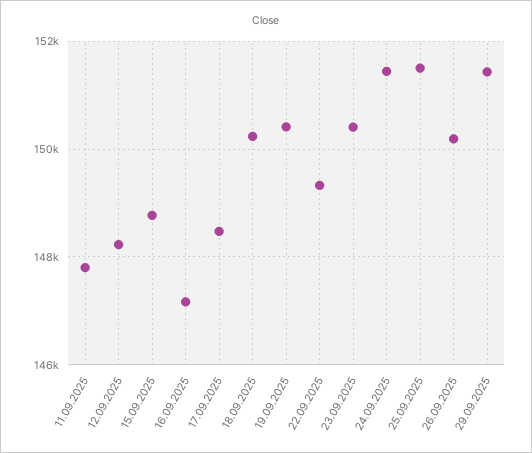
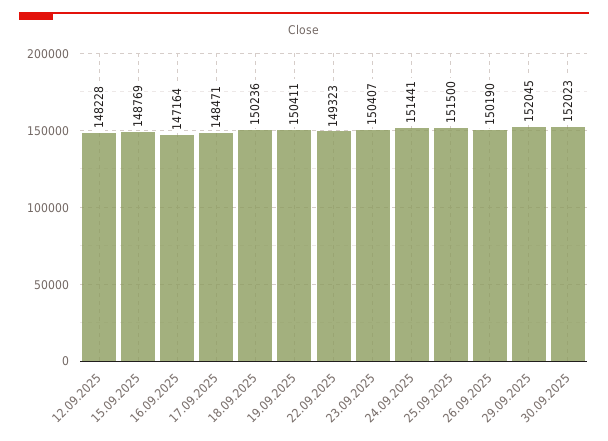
11.09.2025: 147800 -> none
29.09.2025: 151400 -> 152045
30.09.2025: none -> 152023

